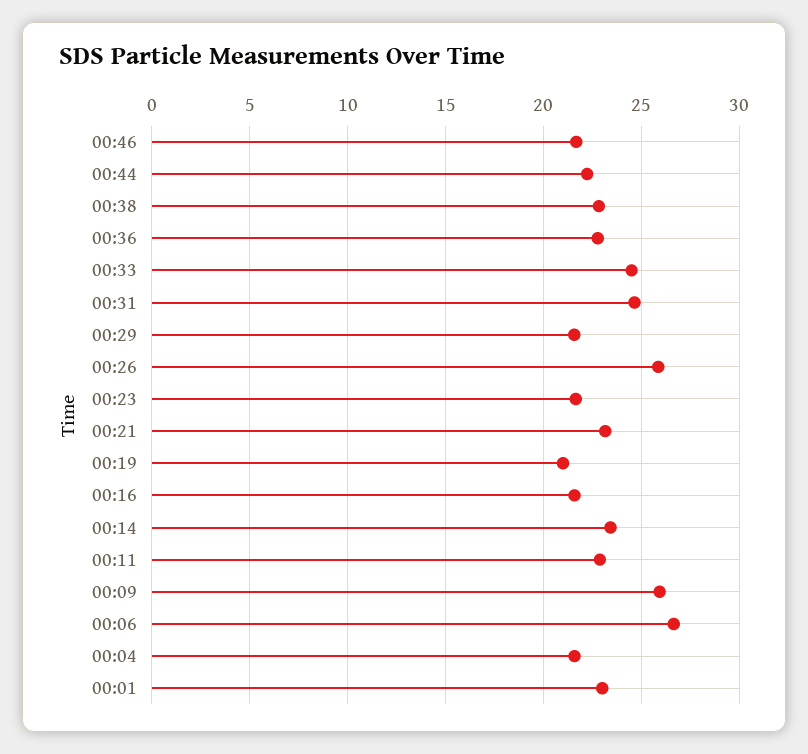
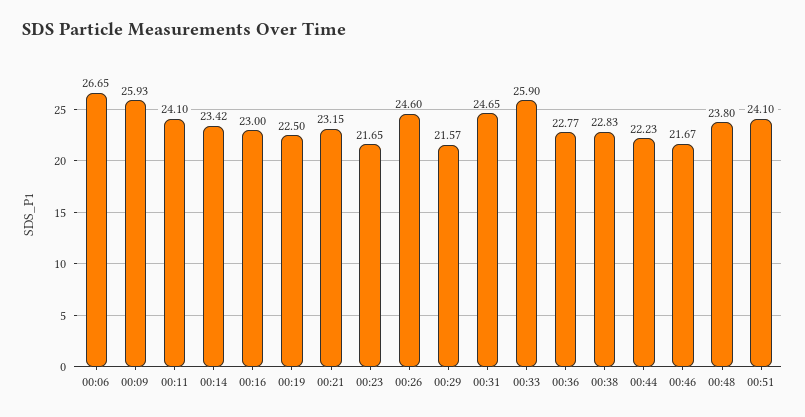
00:33: 24.5 -> 25.9
00:26: 26 -> 24.6
00:19: 21 -> 22.5
00:16: 21.5 -> 23
00:11: 23 -> 24.1
00:04: 21.5 -> none
00:01: 23 -> none
00:48: none -> 23.8
00:51: none -> 24.1

